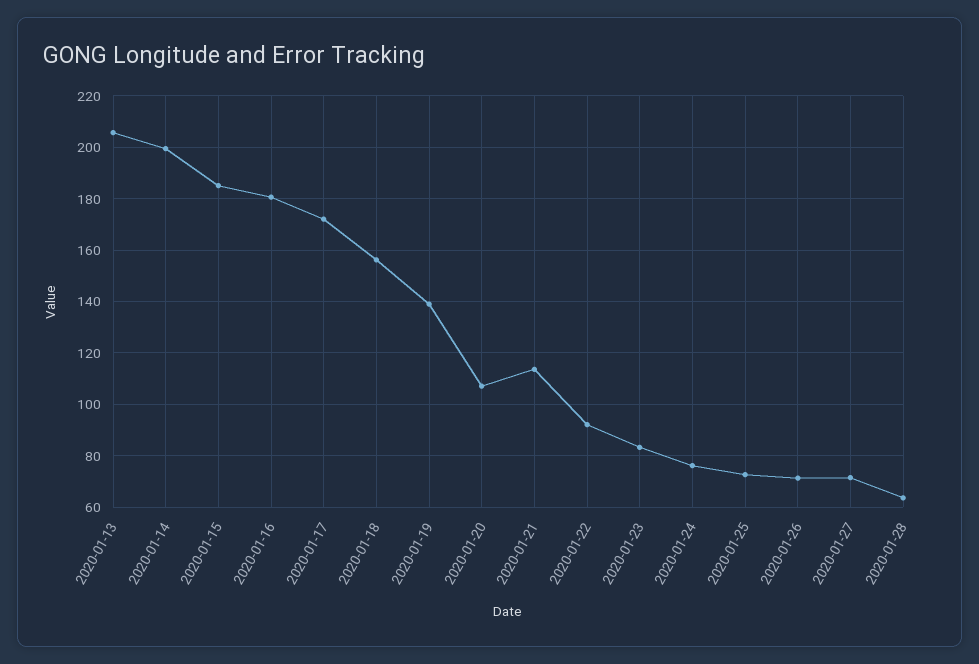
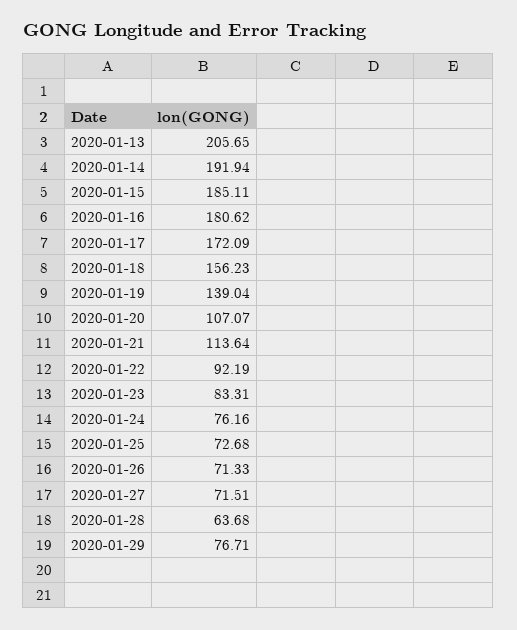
2020-01-14: 200 -> 191.94
2020-01-29: none -> 76.71

